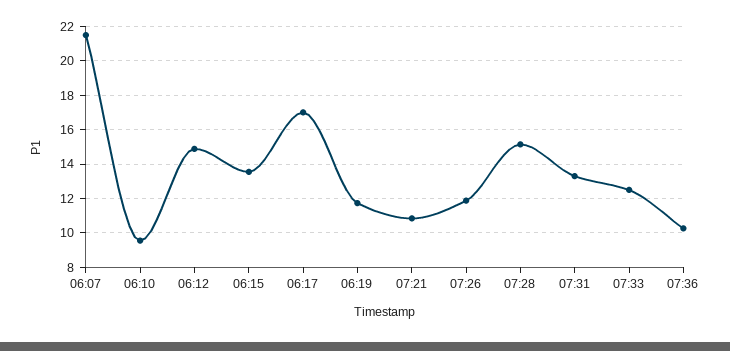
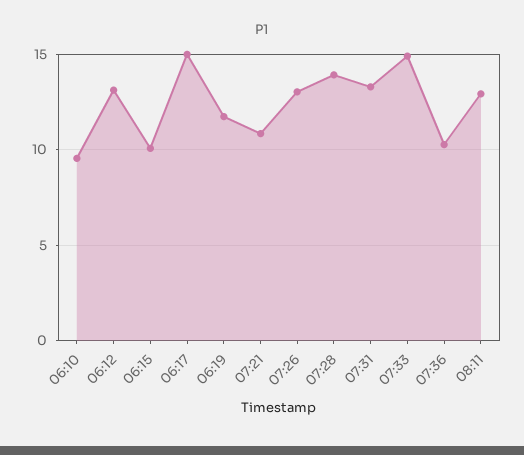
06:07: 21.5 -> none
06:12: 15 -> 13
06:15: 13.5 -> 10
06:17: 17 -> 15
07:26: 12 -> 13
07:28: 15 -> 14
07:33: 12.5 -> 15
08:11: none -> 13

